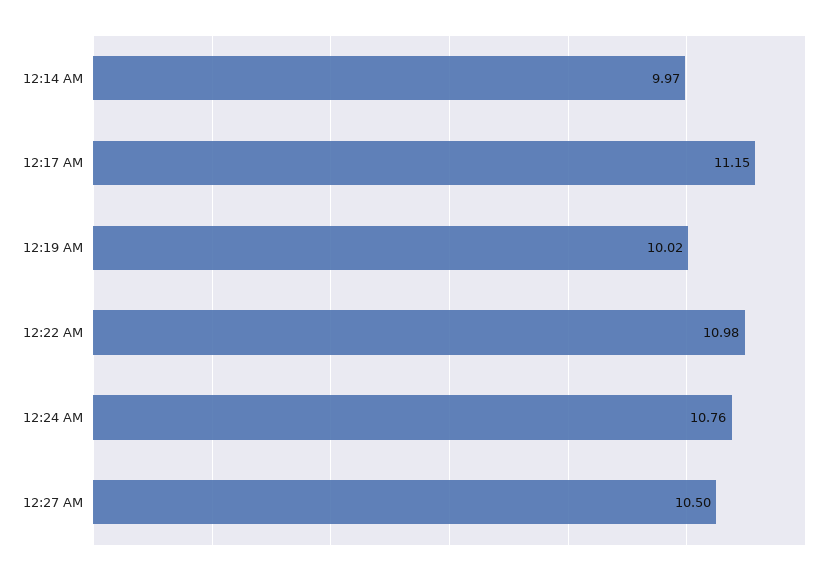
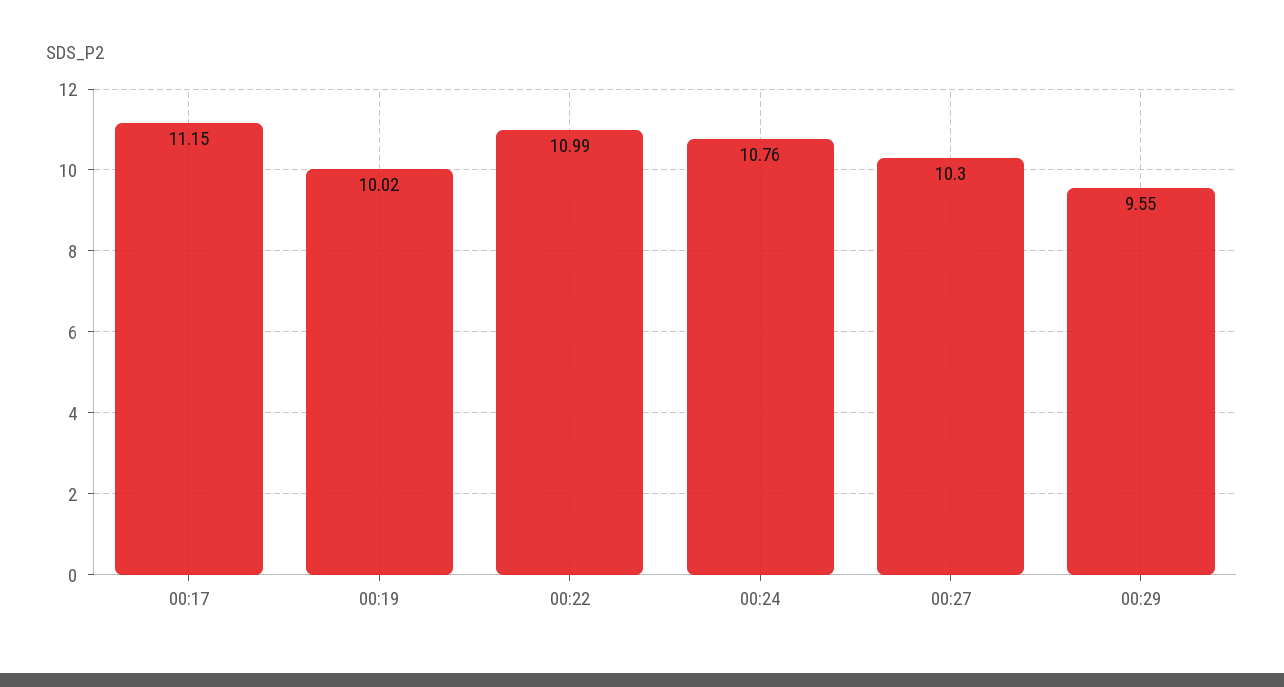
12:14 AM: 9.97 -> none
12:22 AM: 10.98 -> 10.99
12:27 AM: 10.5 -> 10.3
00:29: none -> 9.55

